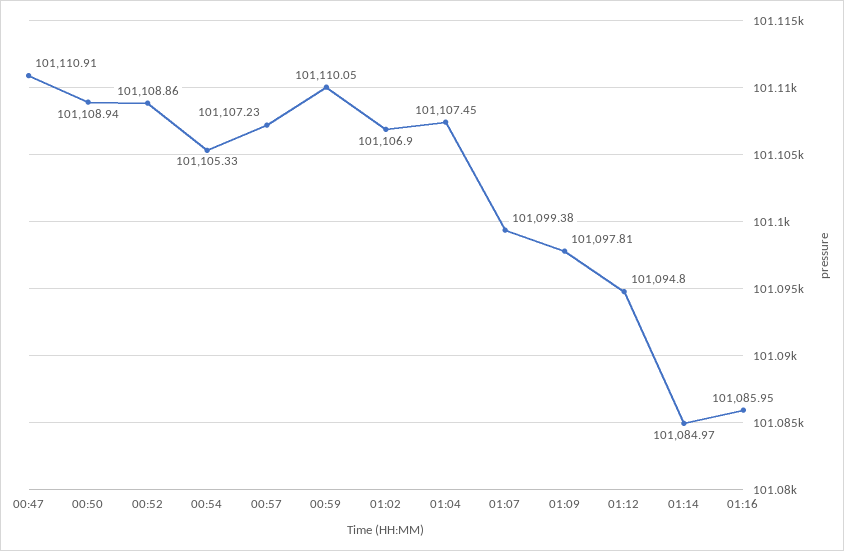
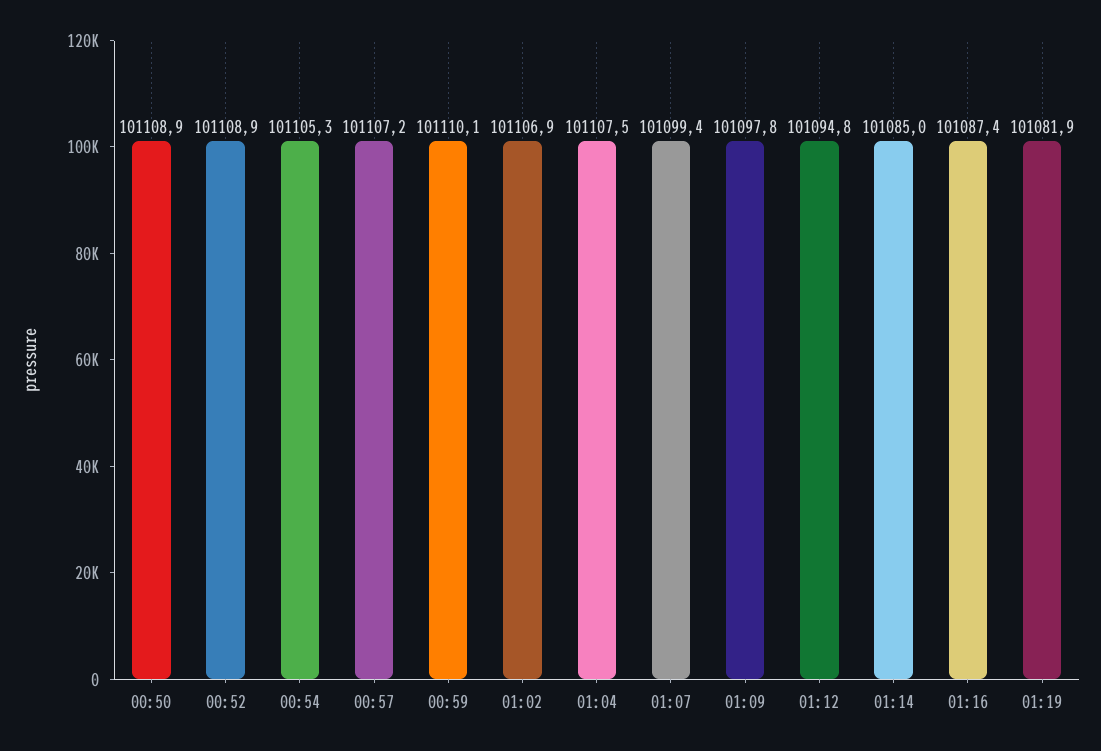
00:47: 101110.91 -> none
01:16: 101085.95 -> 101087.4
01:19: none -> 101081.9

